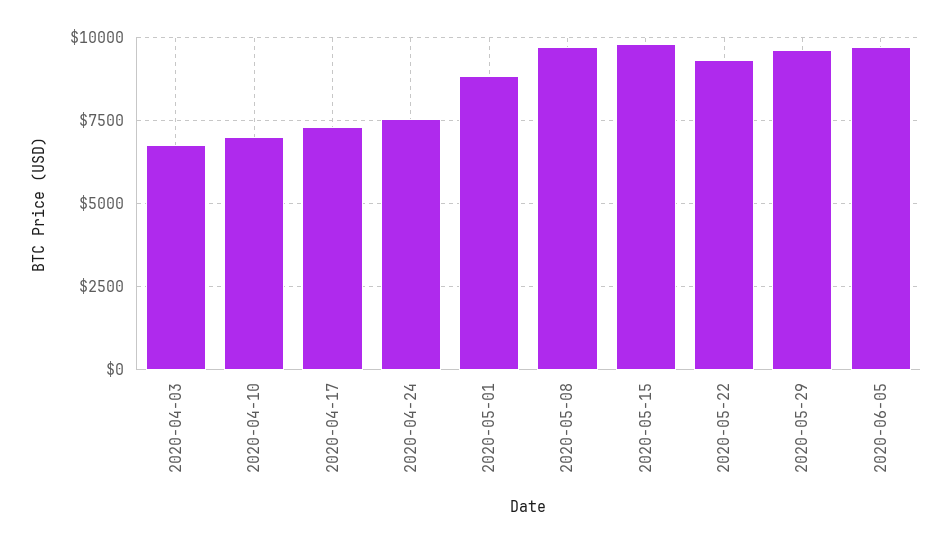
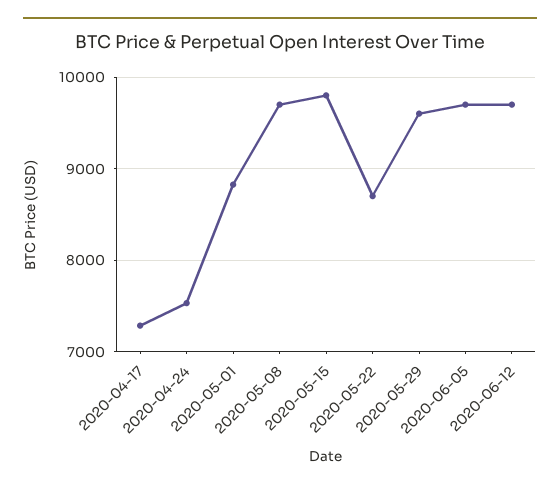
2020-04-03: 6750 -> none
2020-04-10: 7000 -> none
2020-05-22: 9250 -> 8700
2020-06-12: none -> 9700

